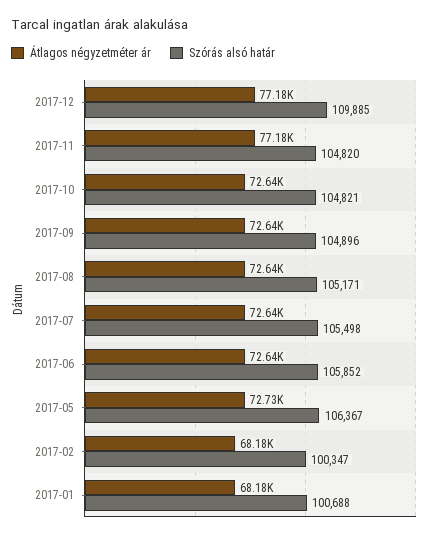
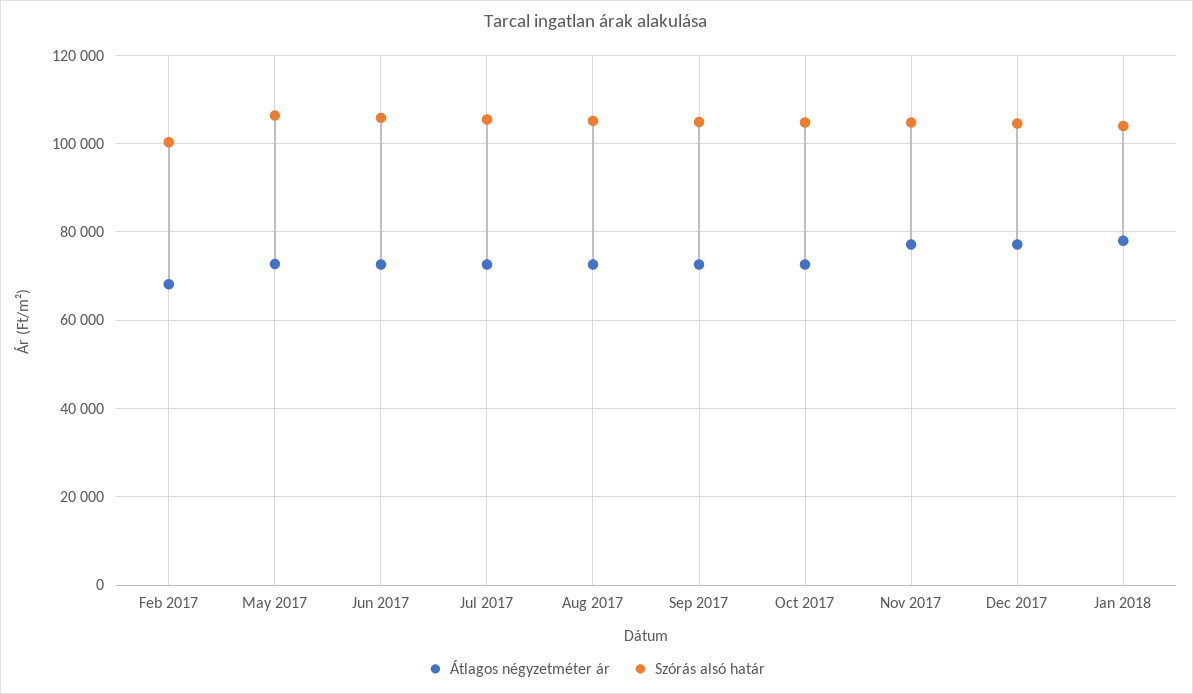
Szórás alsó határ, 2017-12: 109885 -> 104000
Átlagos négyzetméter ár, 2017-01: 68180 -> none
Szórás alsó határ, 2017-01: 100688 -> none
Átlagos négyzetméter ár, Jan 2018: none -> 78000
Szórás alsó határ, Jan 2018: none -> 104000

